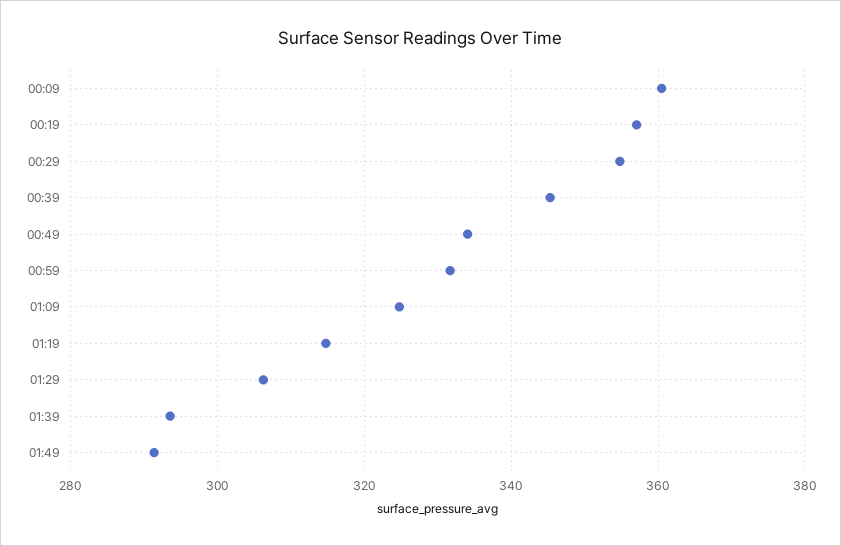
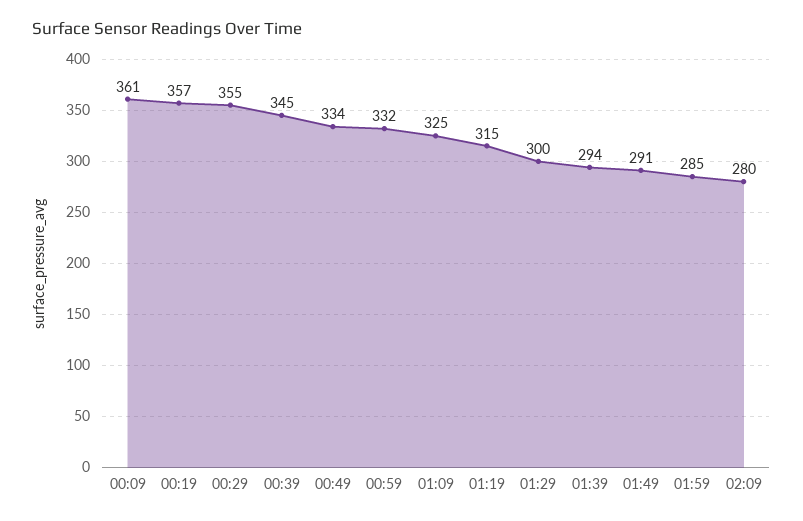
01:29: 306 -> 300
01:59: none -> 285
02:09: none -> 280

